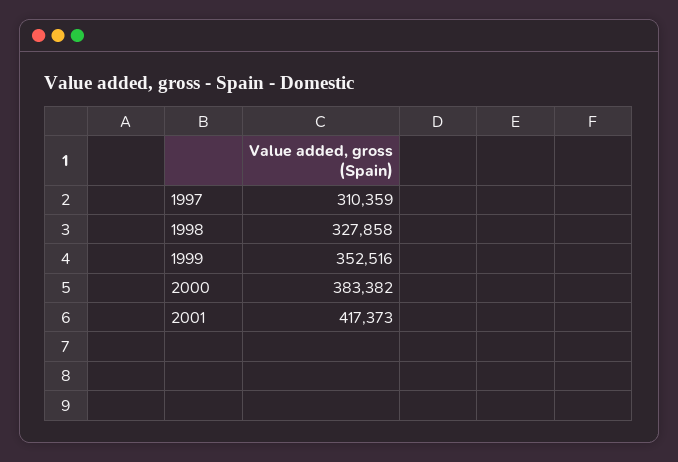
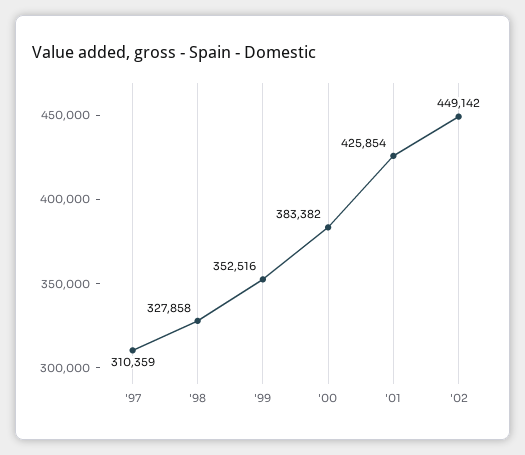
2001: 417373 -> 425854
'02: none -> 449142

